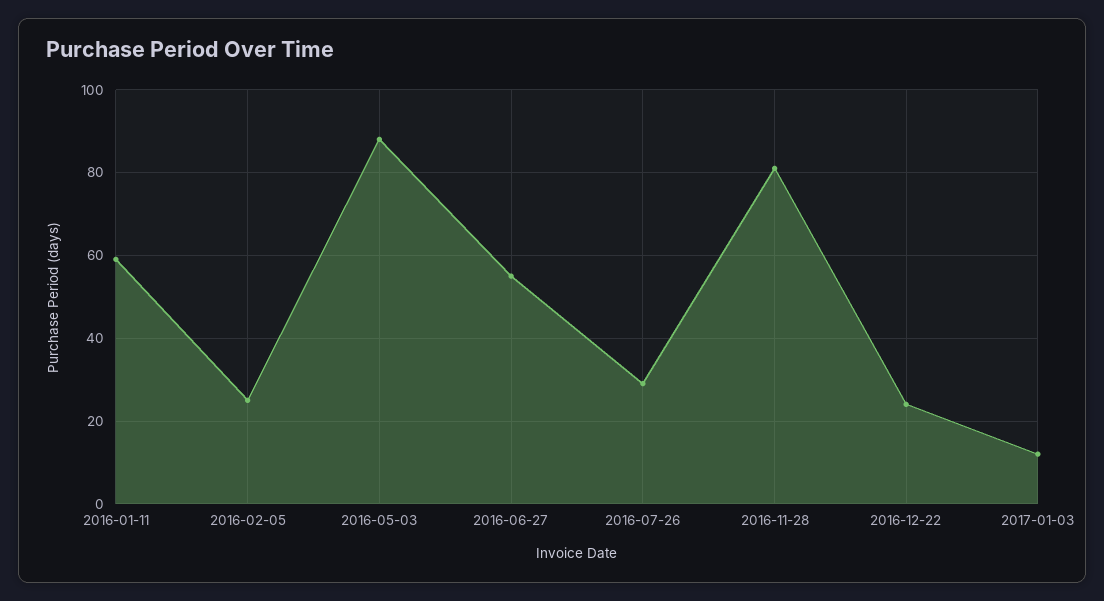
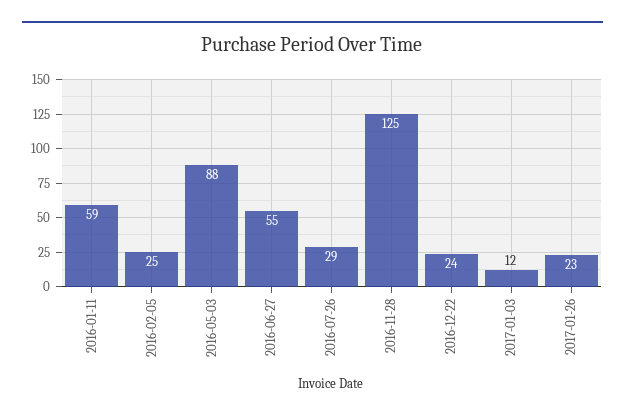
2016-11-28: 80 -> 125
2017-01-26: none -> 23

